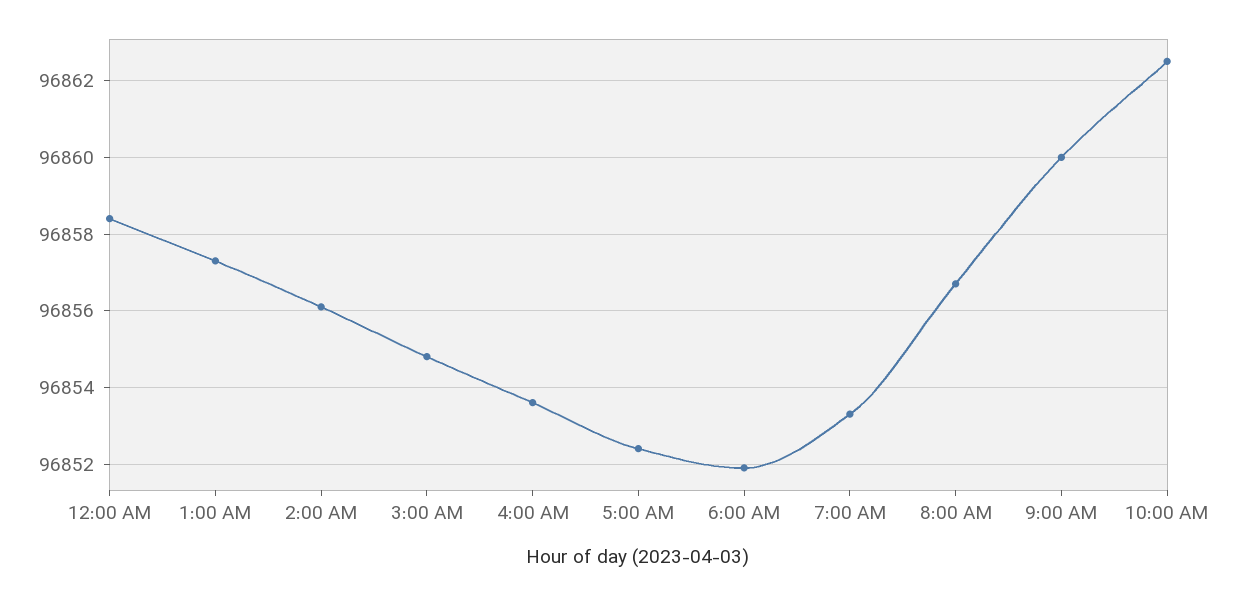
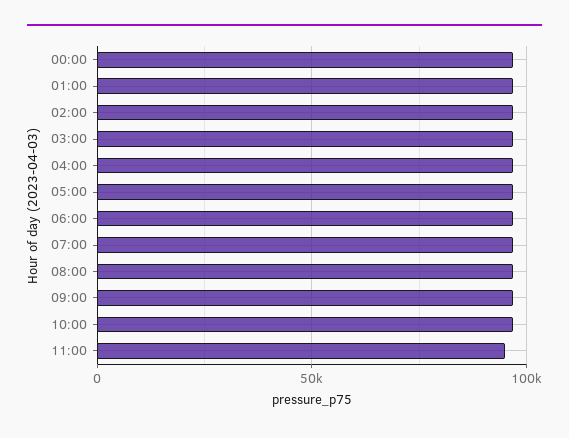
11:00: none -> 95000

